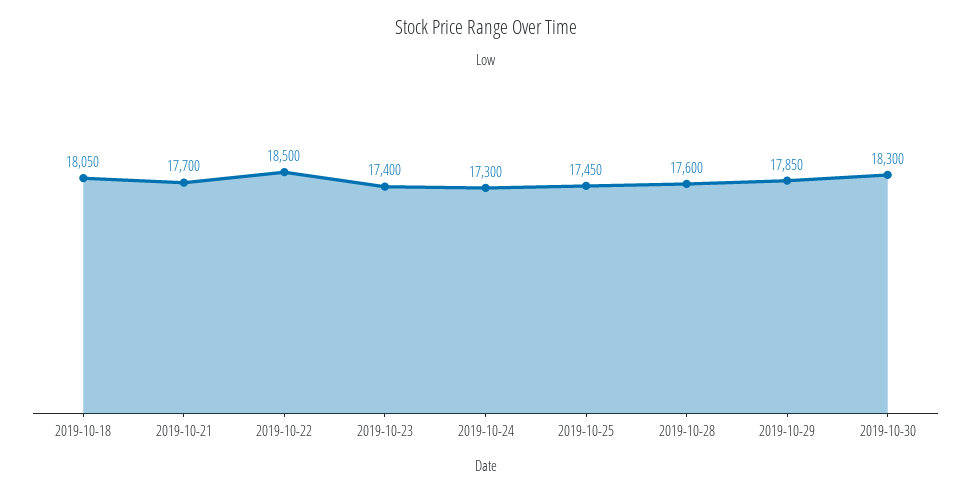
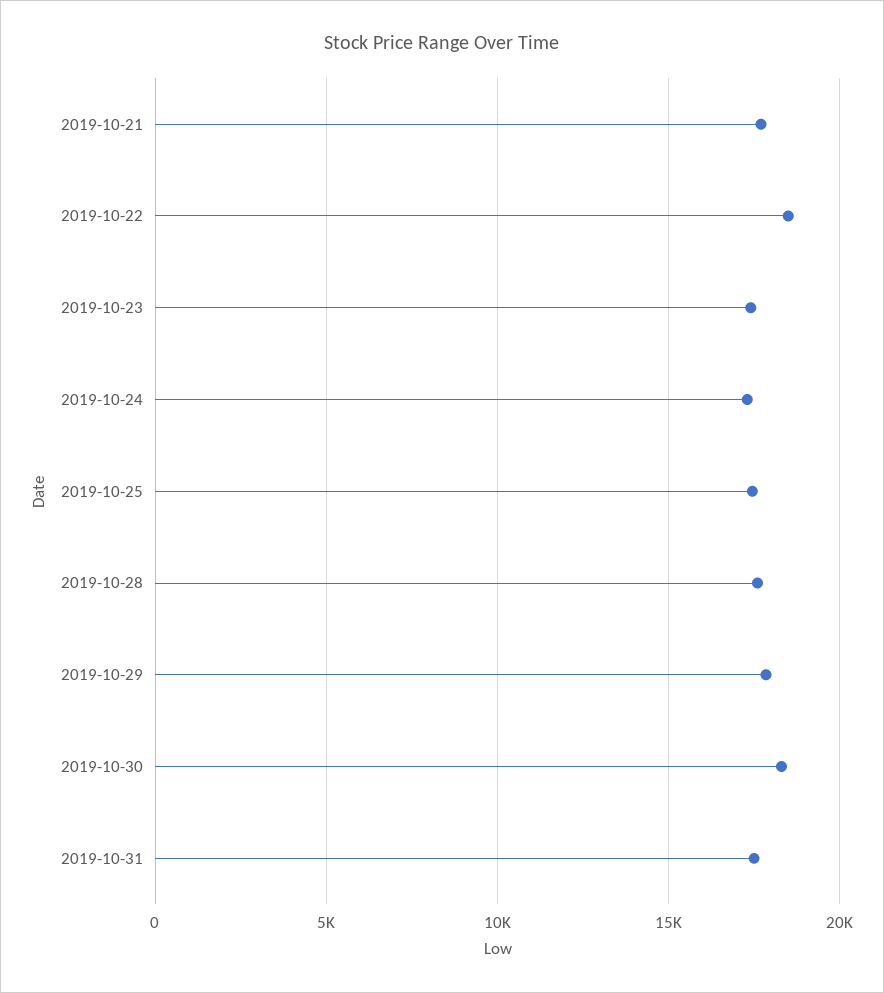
2019-10-18: 18050 -> none
2019-10-31: none -> 17500

